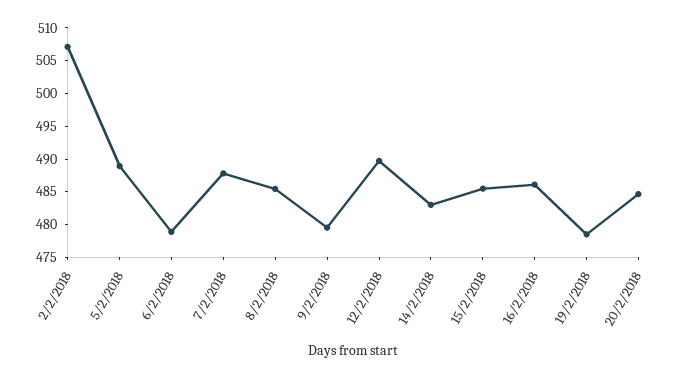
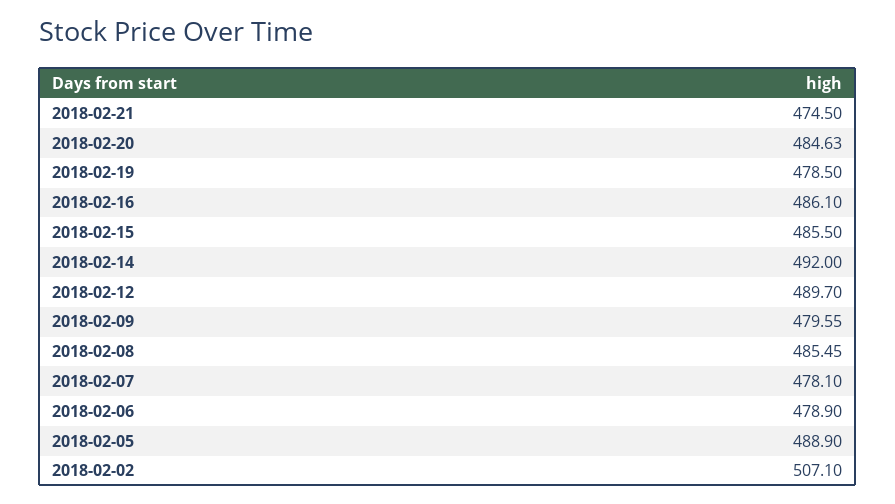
7/2/2018: 487.5 -> 478.1
14/2/2018: 482.5 -> 492
2018-02-21: none -> 474.5

